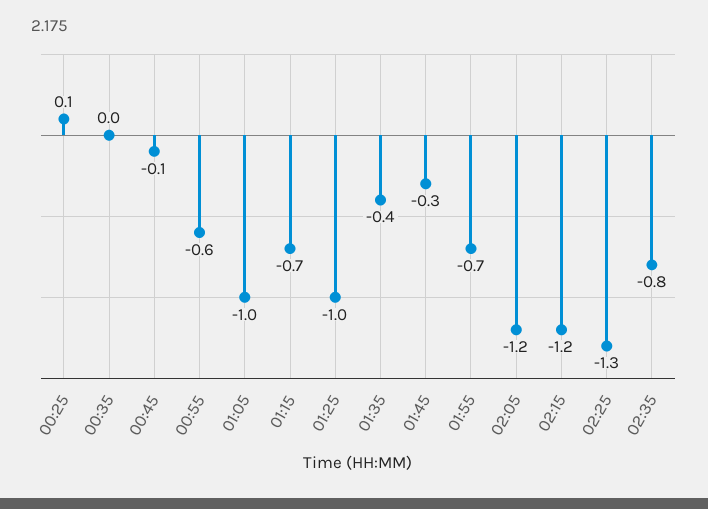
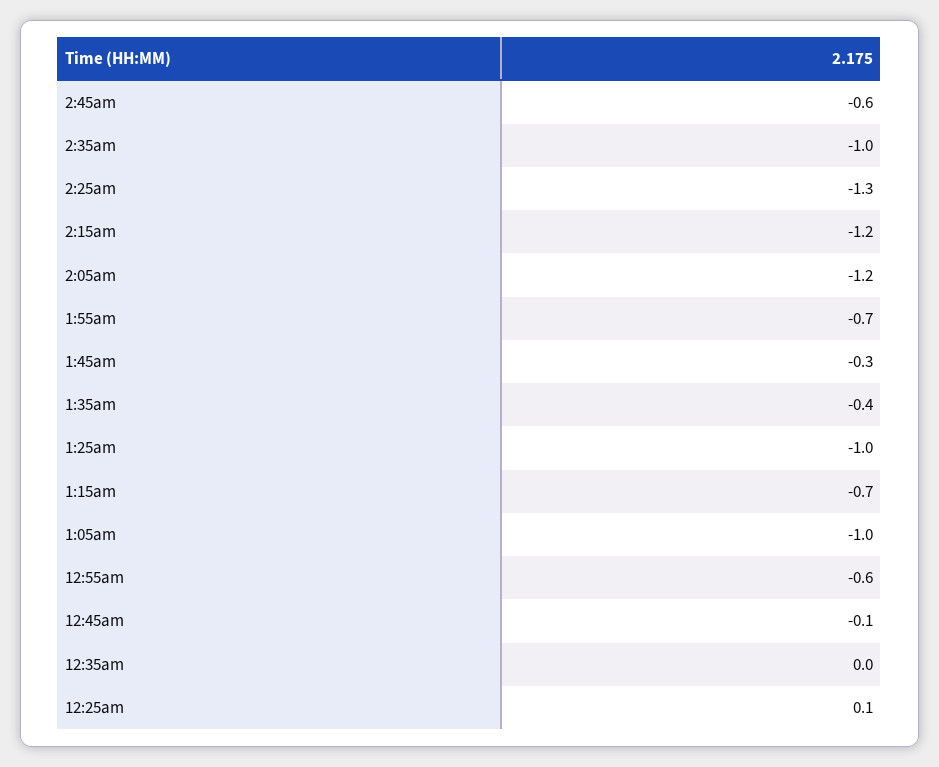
02:35: -0.8 -> -1
2:45am: none -> -0.6

